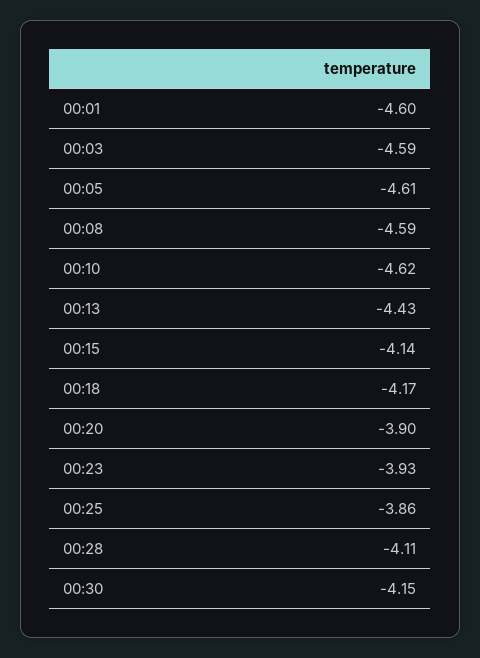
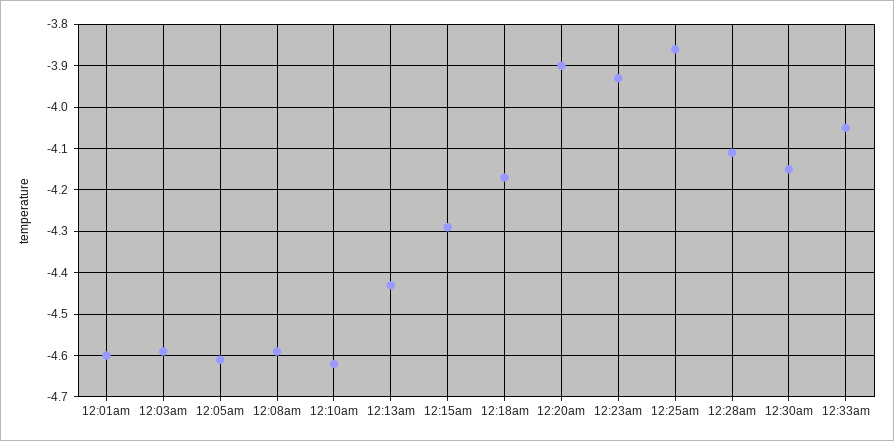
00:15: -4.14 -> -4.3
12:33am: none -> -4.05

